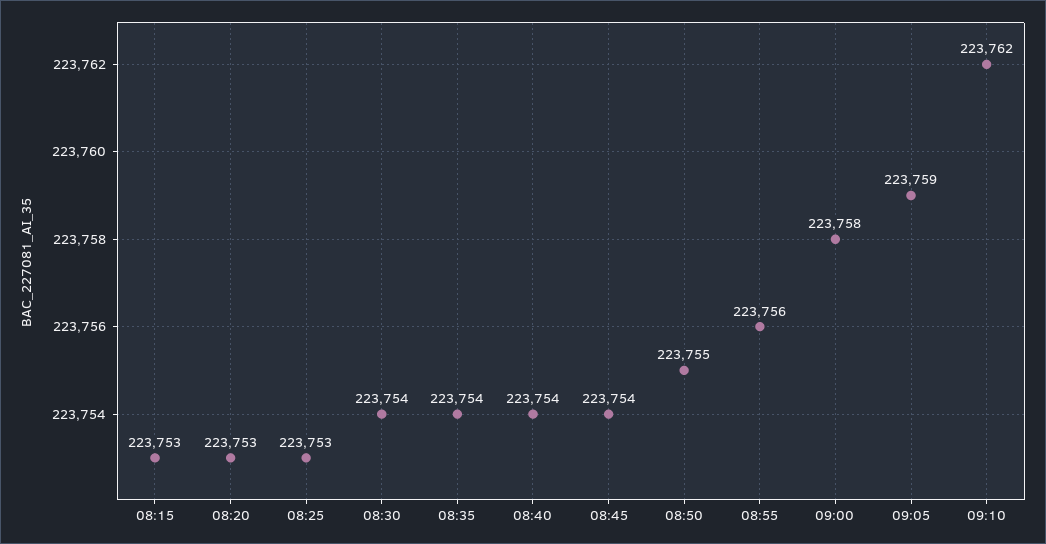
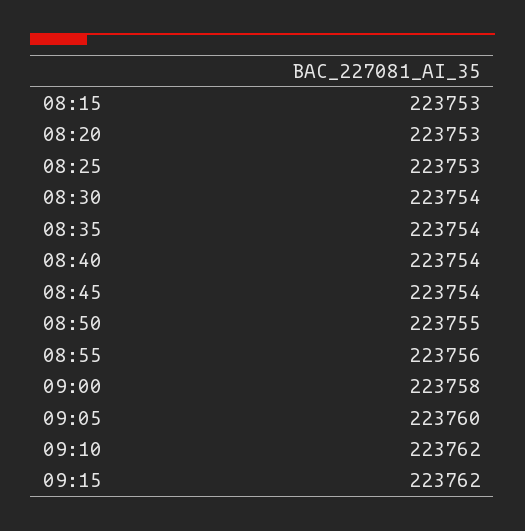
09:05: 223759 -> 223760
09:15: none -> 223762

